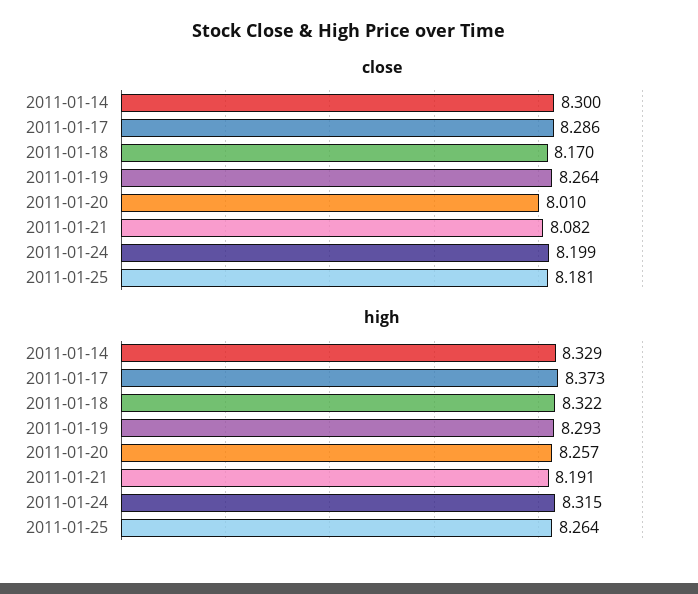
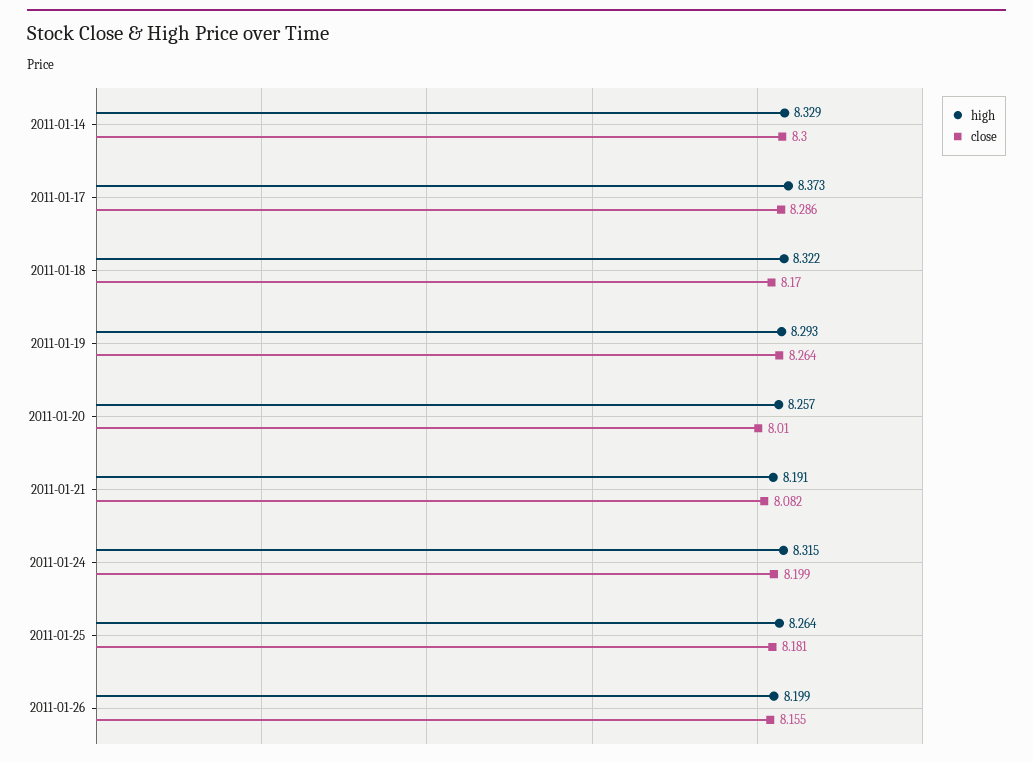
high, 2011-01-26: none -> 8.199
close, 2011-01-26: none -> 8.155

